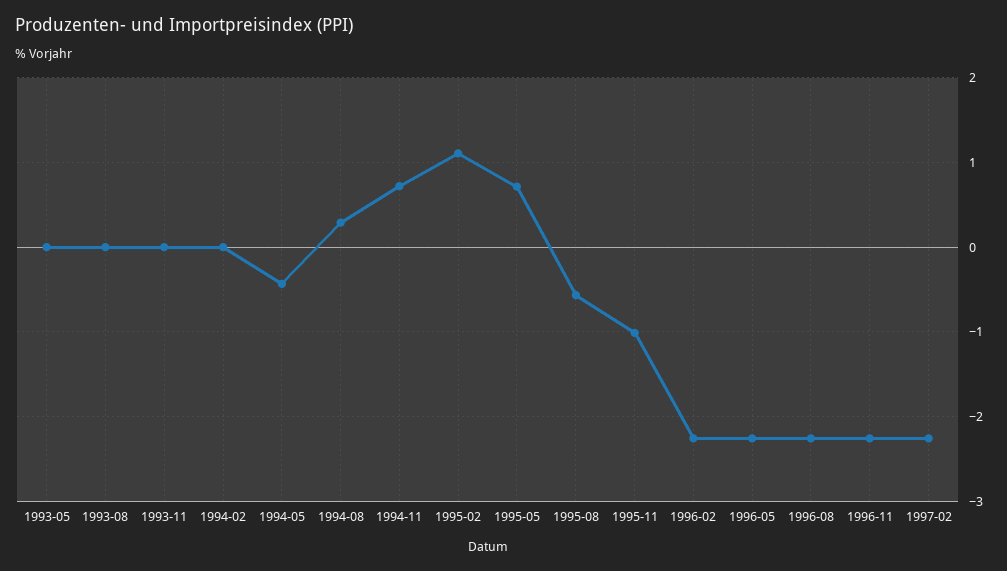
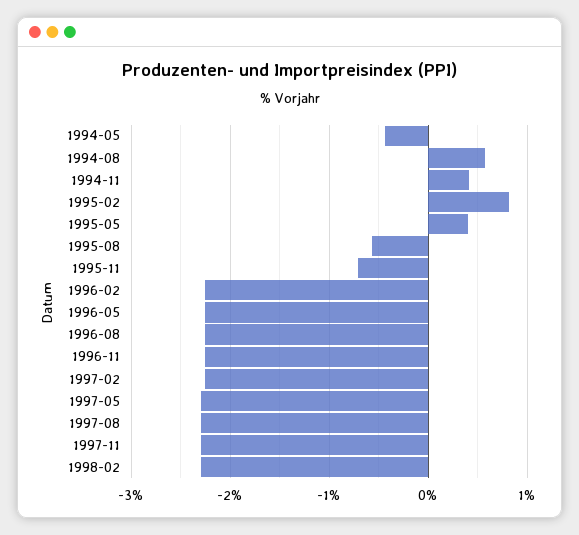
1993-05: 0 -> none
1993-08: 0 -> none
1993-11: 0 -> none
1994-02: 0 -> none
1994-08: 0.3 -> 0.6
1994-11: 0.7 -> 0.4
1995-02: 1.1 -> 0.8
1995-05: 0.7 -> 0.4
1995-11: -1 -> -0.7
1997-05: none -> -2.3
1997-08: none -> -2.3
1997-11: none -> -2.3
1998-02: none -> -2.3

